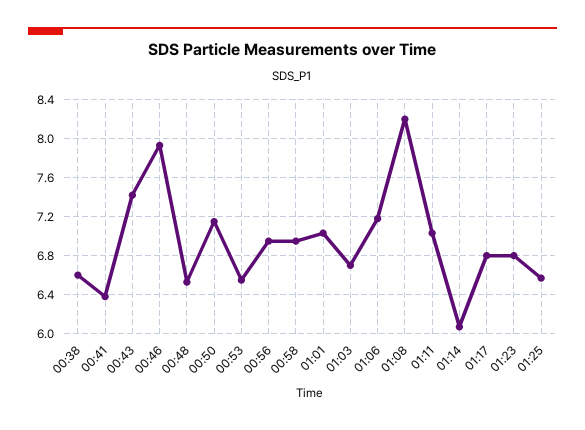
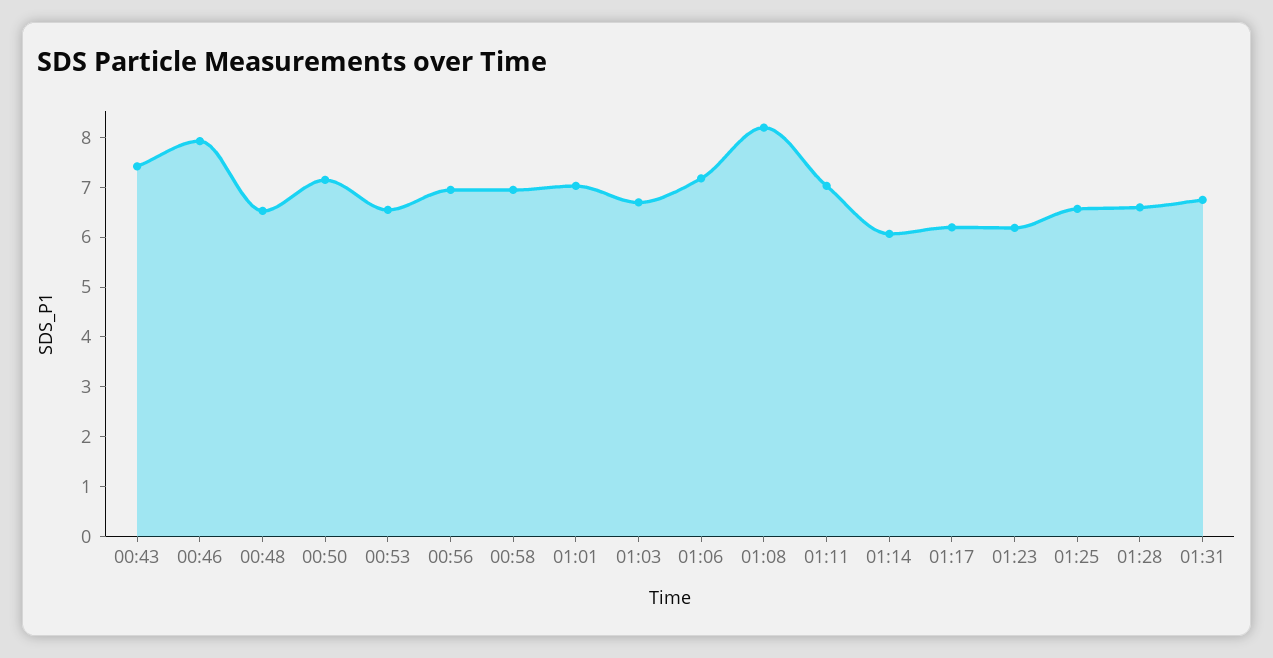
00:38: 6.6 -> none
00:41: 6.4 -> none
01:17: 6.8 -> 6.2
01:23: 6.8 -> 6.2
01:28: none -> 6.6
01:31: none -> 6.8

